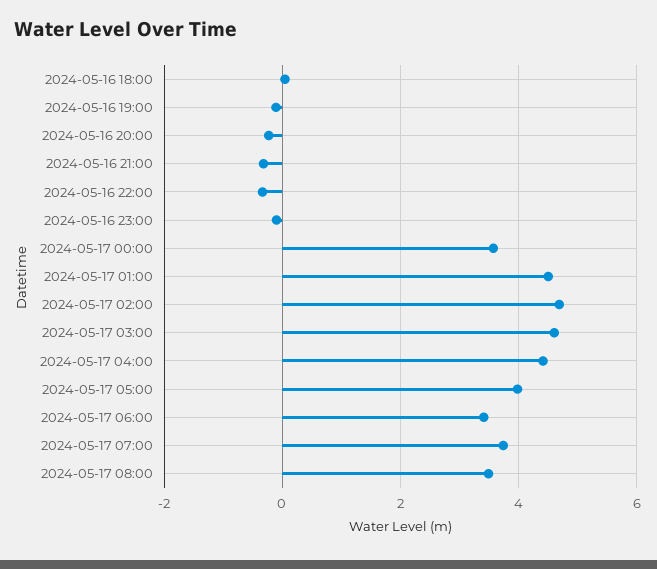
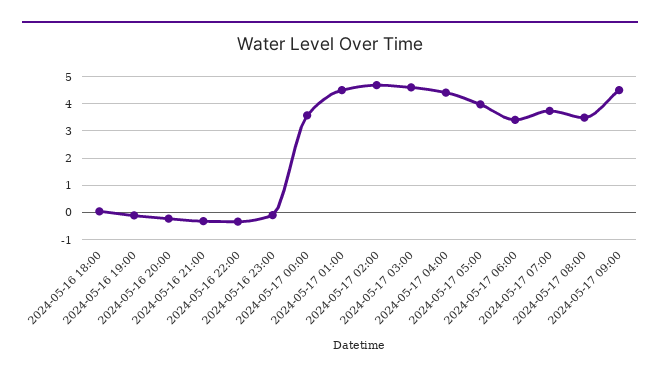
2024-05-17 09:00: none -> 4.5

